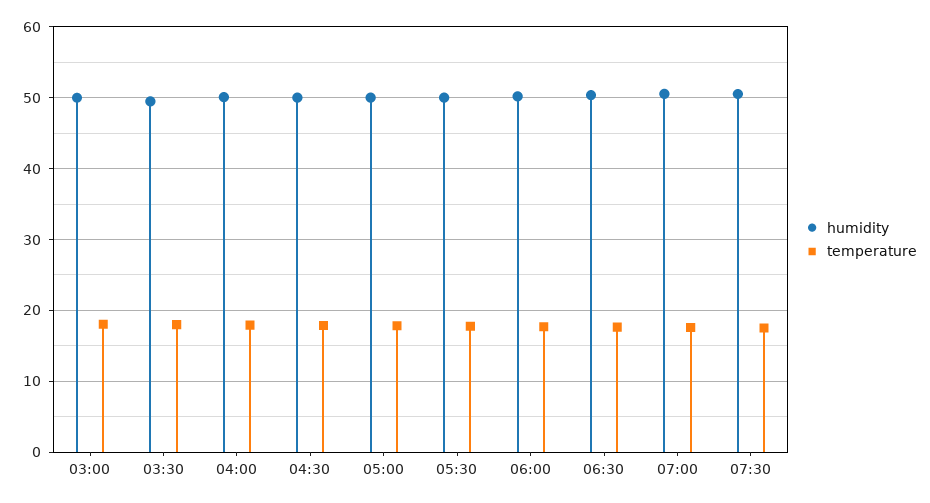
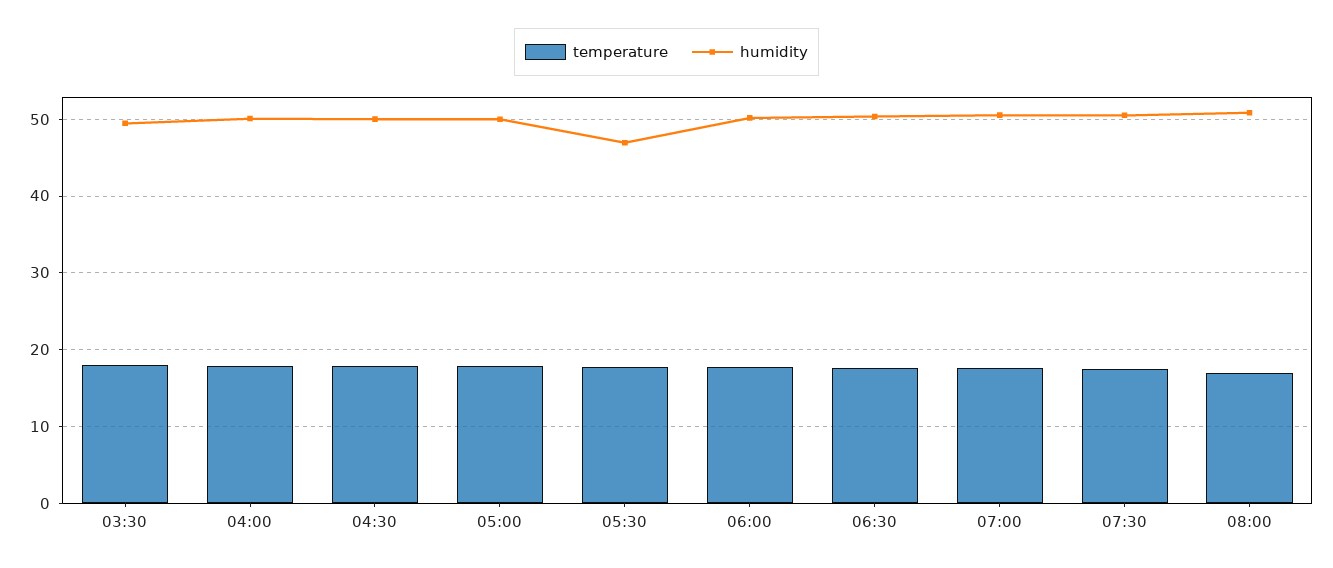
humidity, 03:00: 50 -> none
temperature, 03:00: 18 -> none
humidity, 05:30: 50 -> 47
temperature, 08:00: none -> 17
humidity, 08:00: none -> 51

